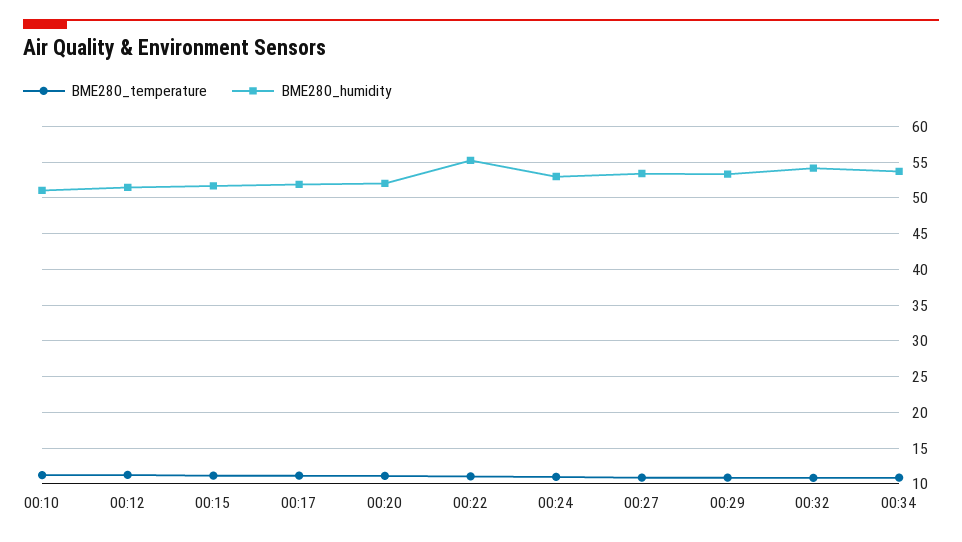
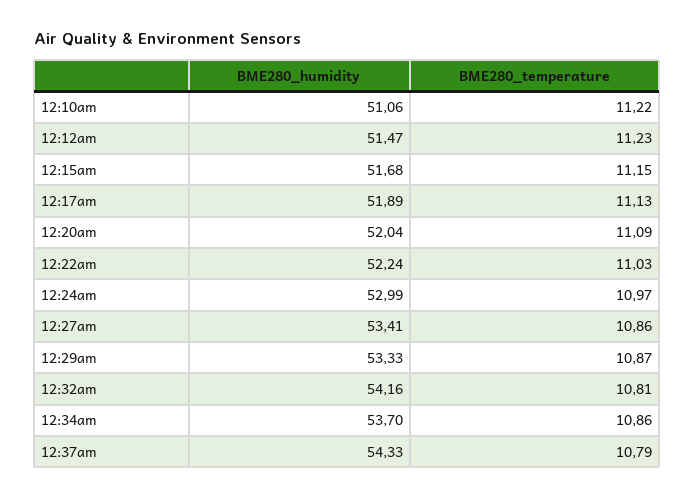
BME280_humidity, 00:22: 55 -> 52.24
BME280_humidity, 12:37am: none -> 54.33
BME280_temperature, 12:37am: none -> 10.79

